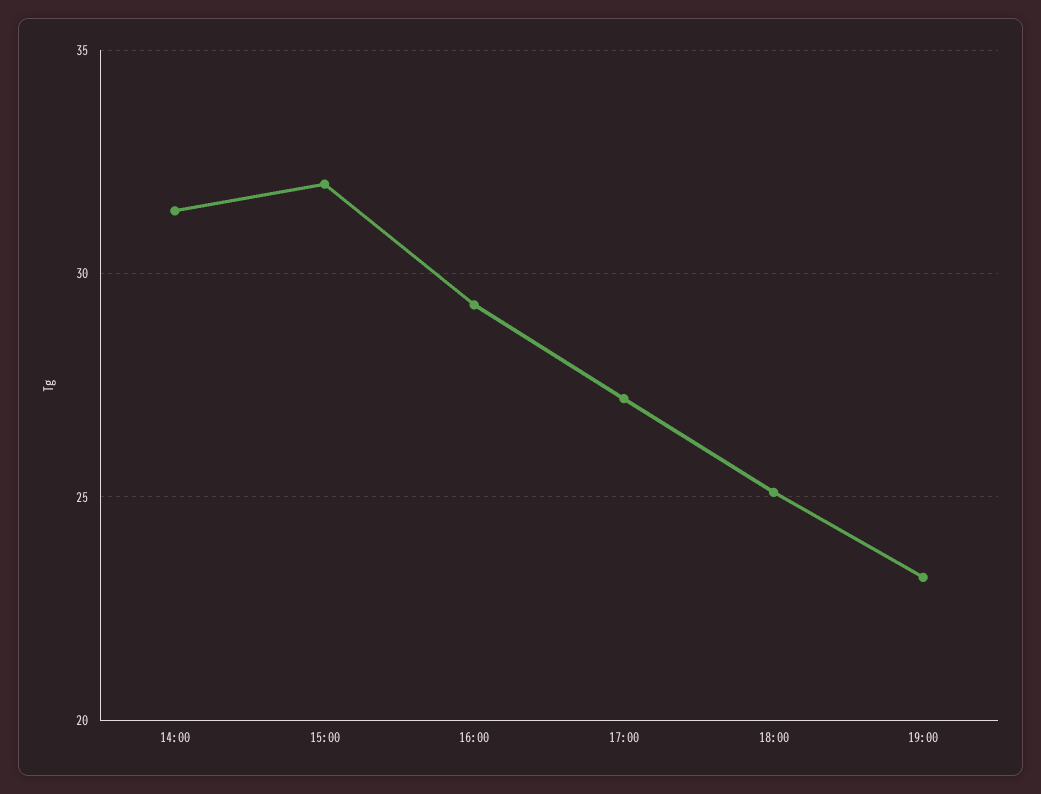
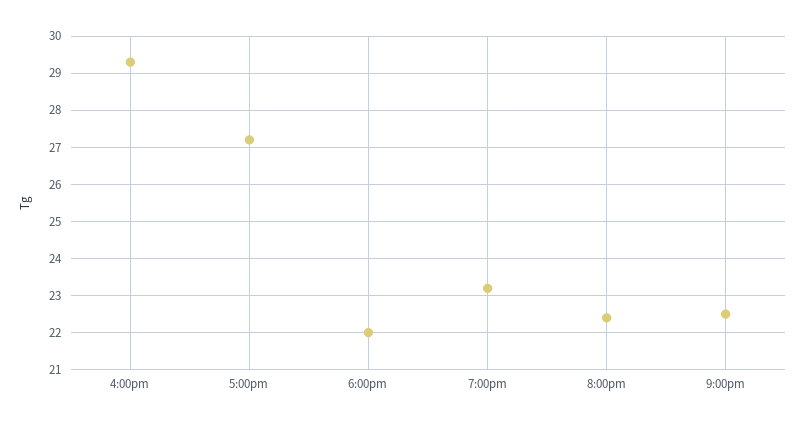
14:00: 31.5 -> none
15:00: 32 -> none
18:00: 25 -> 22
8:00pm: none -> 22.5
9:00pm: none -> 22.5

